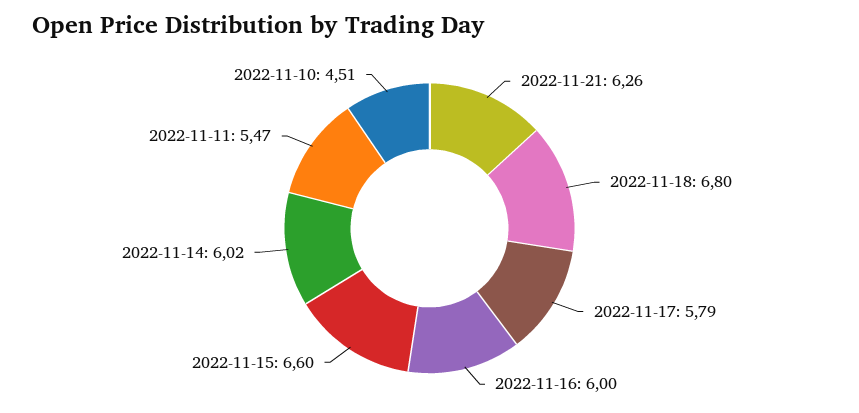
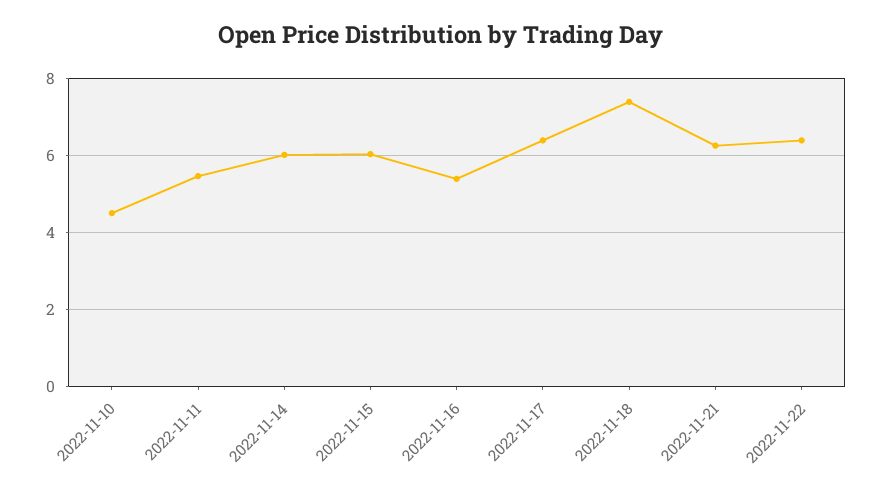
2022-11-18: 6.8 -> 7.4
2022-11-17: 5.79 -> 6.4
2022-11-16: 6 -> 5.4
2022-11-15: 6.6 -> 6
2022-11-22: none -> 6.4

